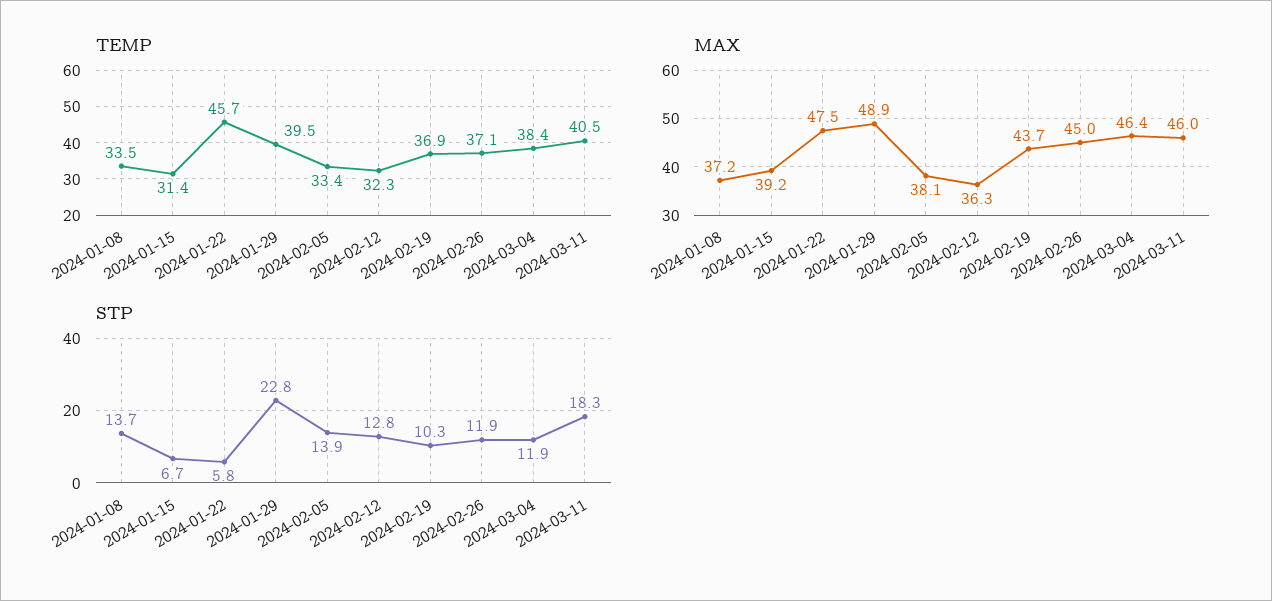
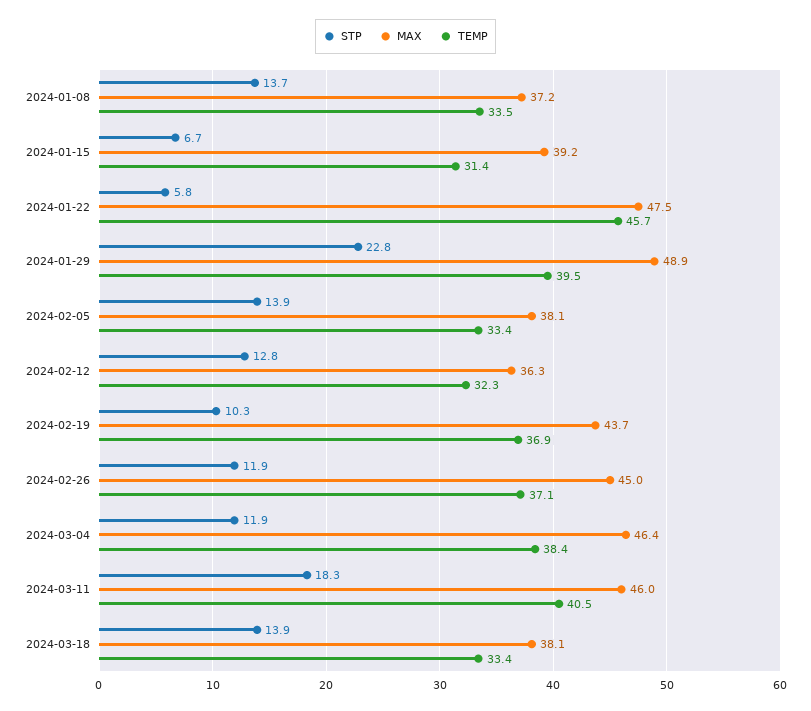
STP, 2024-03-18: none -> 13.9
MAX, 2024-03-18: none -> 38.1
TEMP, 2024-03-18: none -> 33.4

